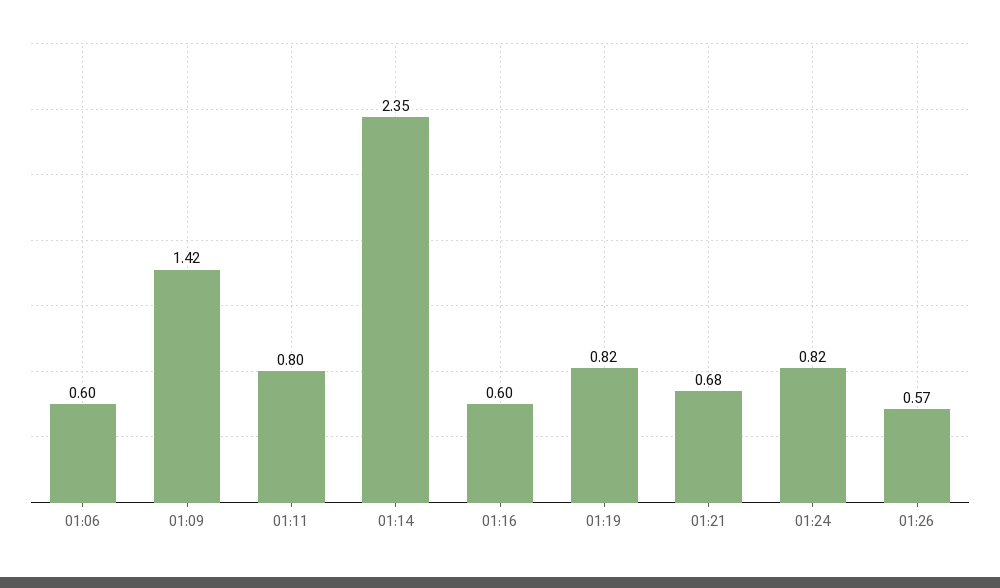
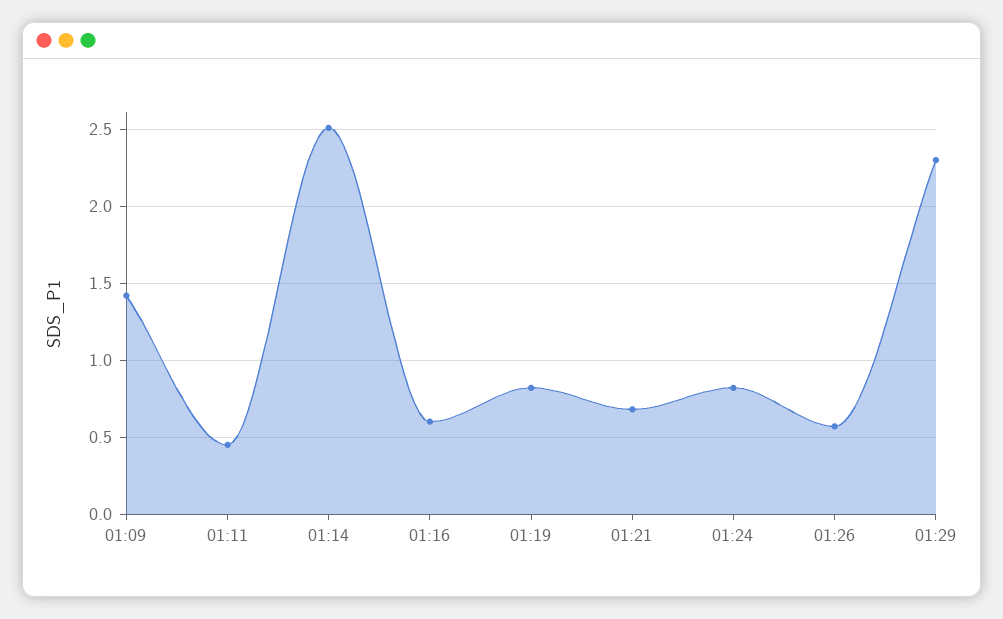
01:06: 0.6 -> none
01:11: 0.8 -> 0.45
01:14: 2.35 -> 2.5
01:29: none -> 2.3

